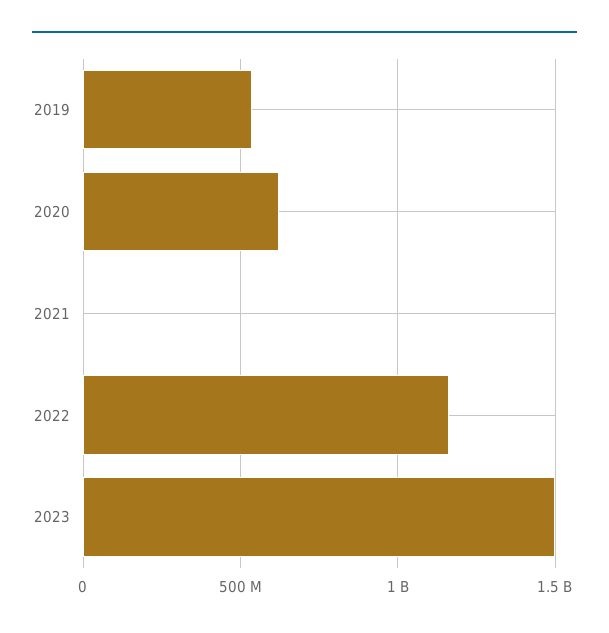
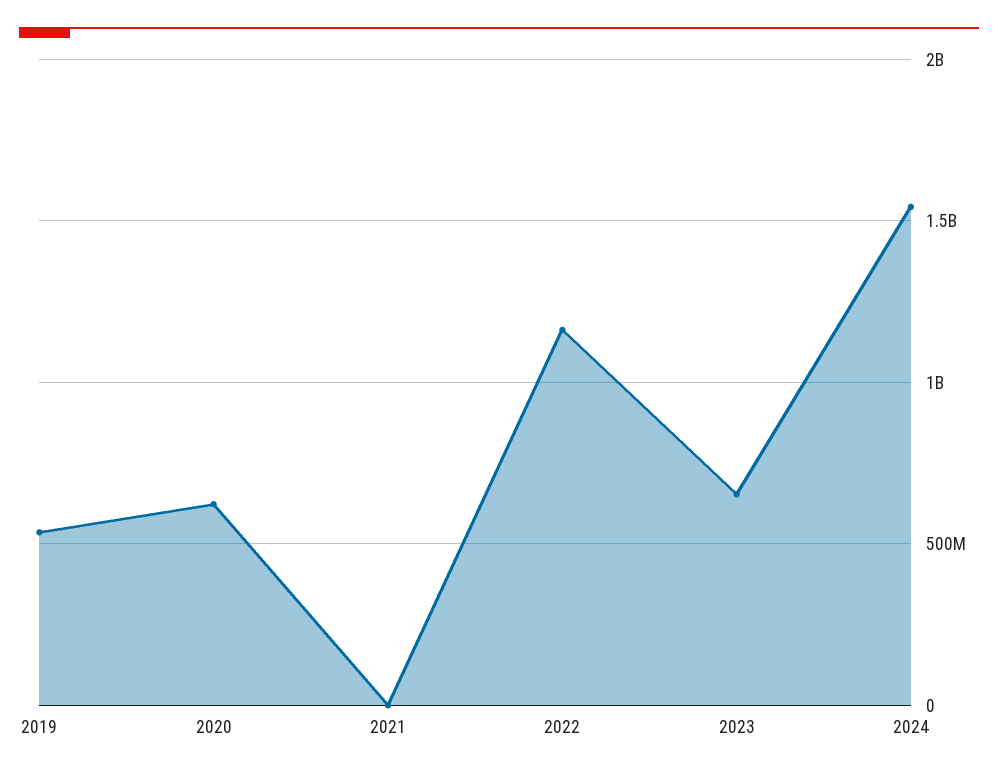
2023: 1500000000 -> 650000000
2024: none -> 1550000000

